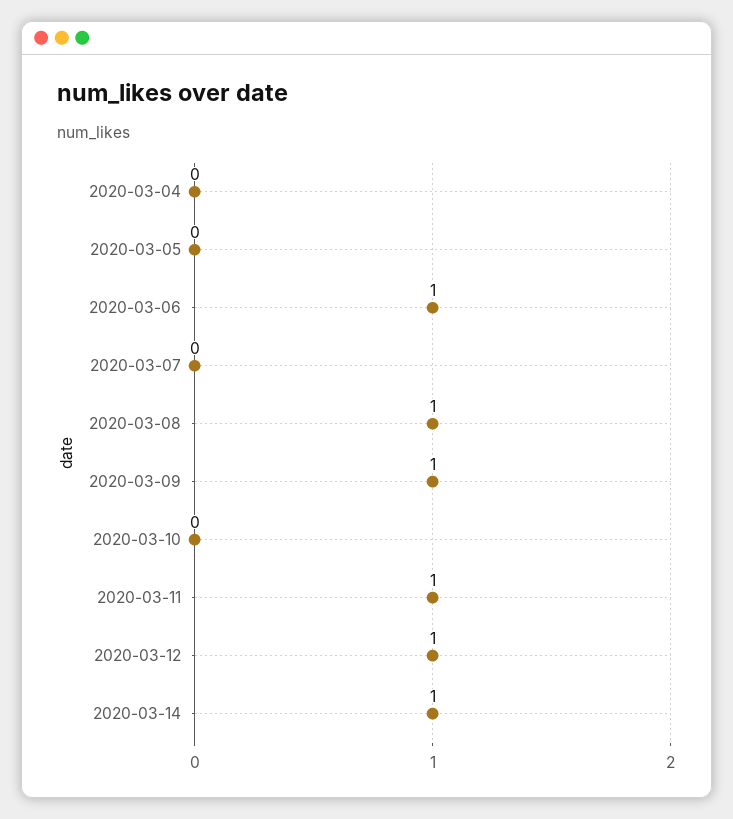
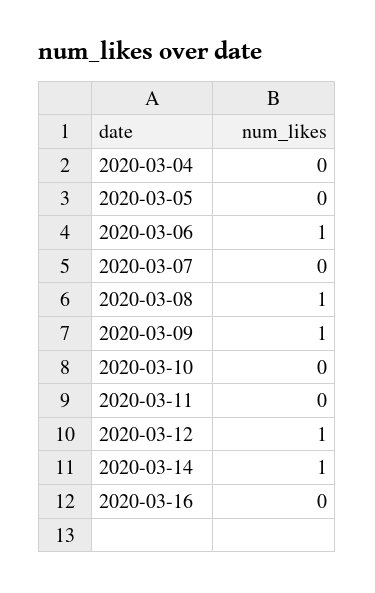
2020-03-11: 1 -> 0
2020-03-16: none -> 0

